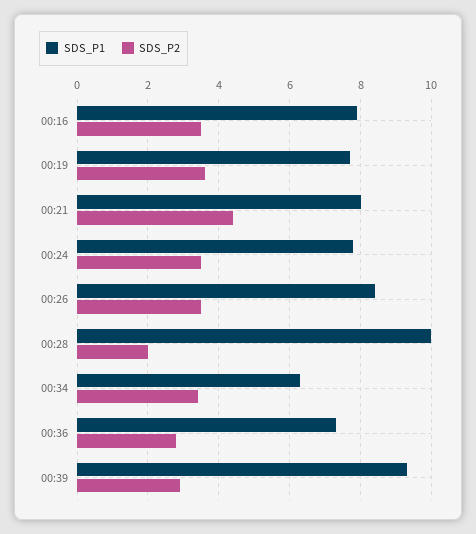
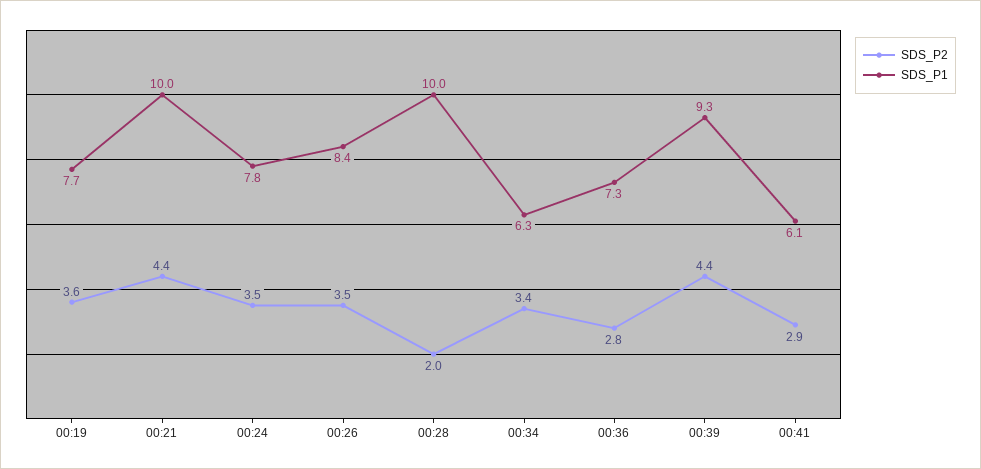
SDS_P1, 00:16: 8 -> none
SDS_P2, 00:16: 3.5 -> none
SDS_P1, 00:21: 8 -> 10
SDS_P2, 00:39: 3 -> 4.4
SDS_P2, 00:41: none -> 2.9
SDS_P1, 00:41: none -> 6.1

